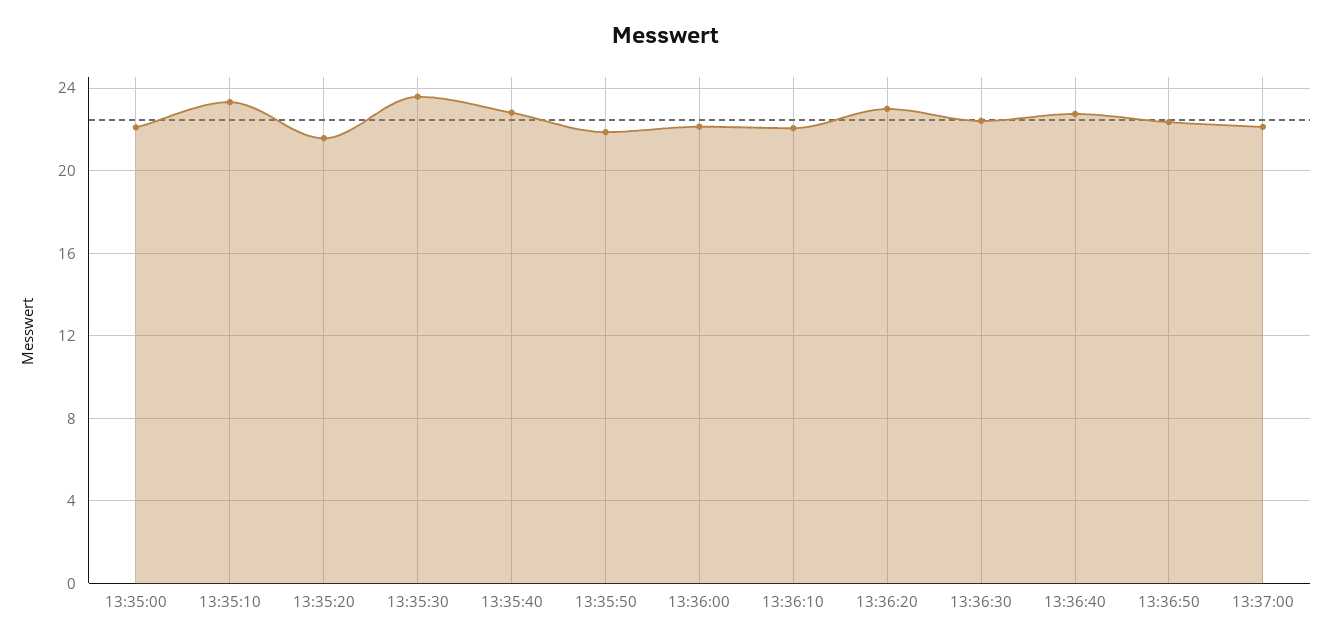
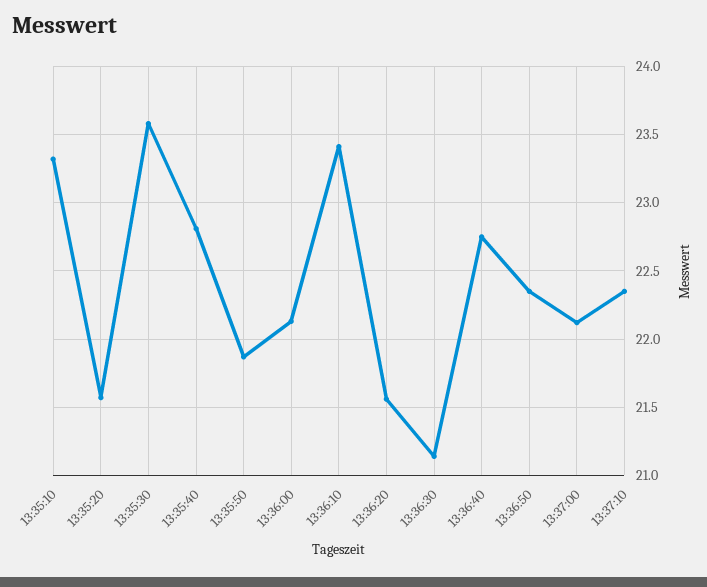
13:35:00: 22 -> none
13:36:10: 22 -> 23.4
13:36:20: 23 -> 21.55
13:36:30: 22.5 -> 21.15
13:37:10: none -> 22.35

